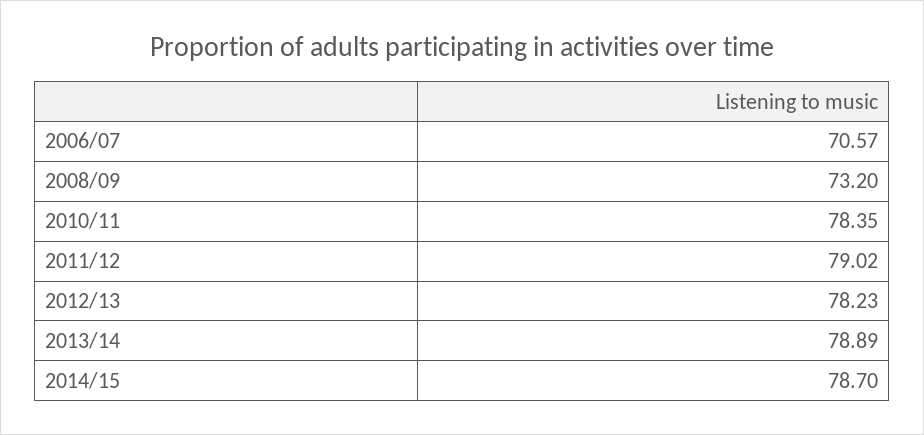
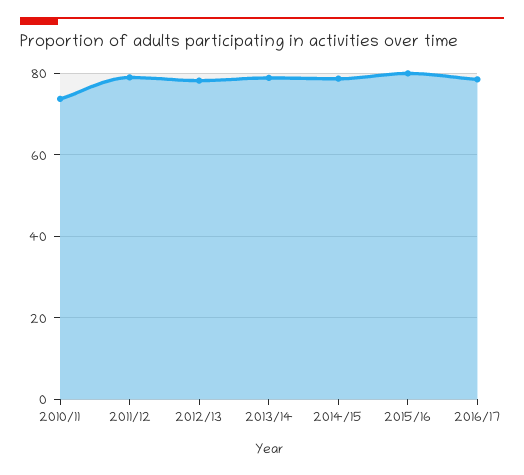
2006/07: 70.57 -> none
2008/09: 73.2 -> none
2010/11: 78.35 -> 74
2015/16: none -> 80
2016/17: none -> 78

